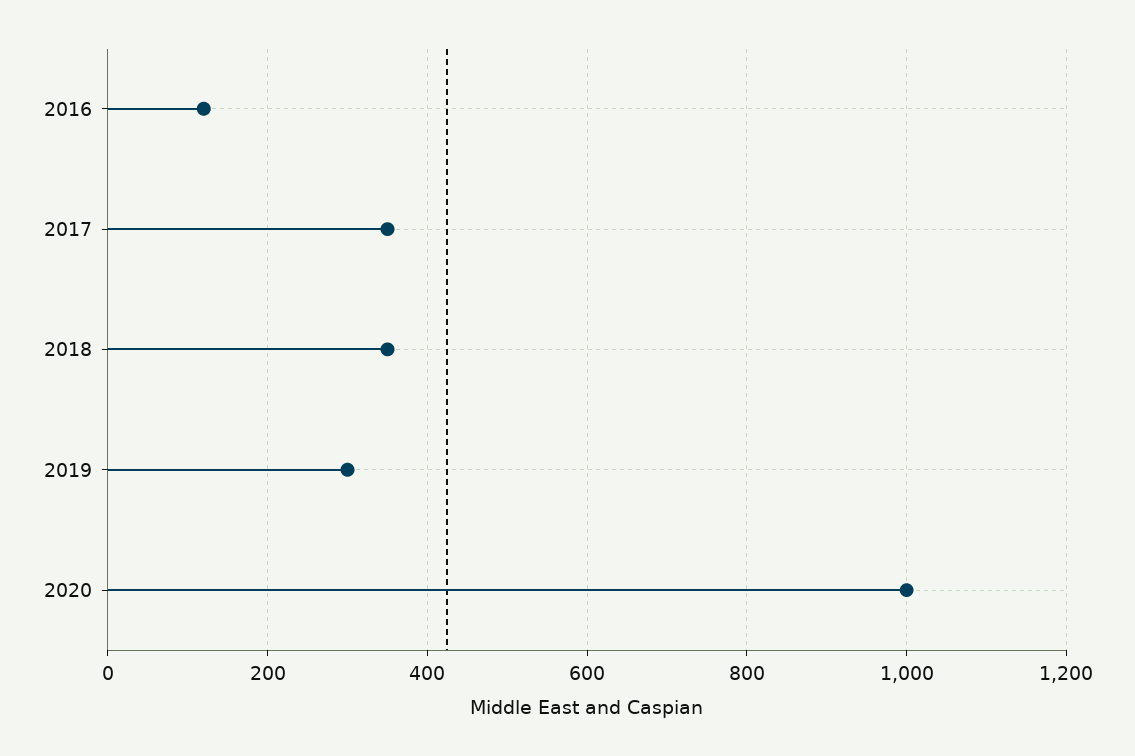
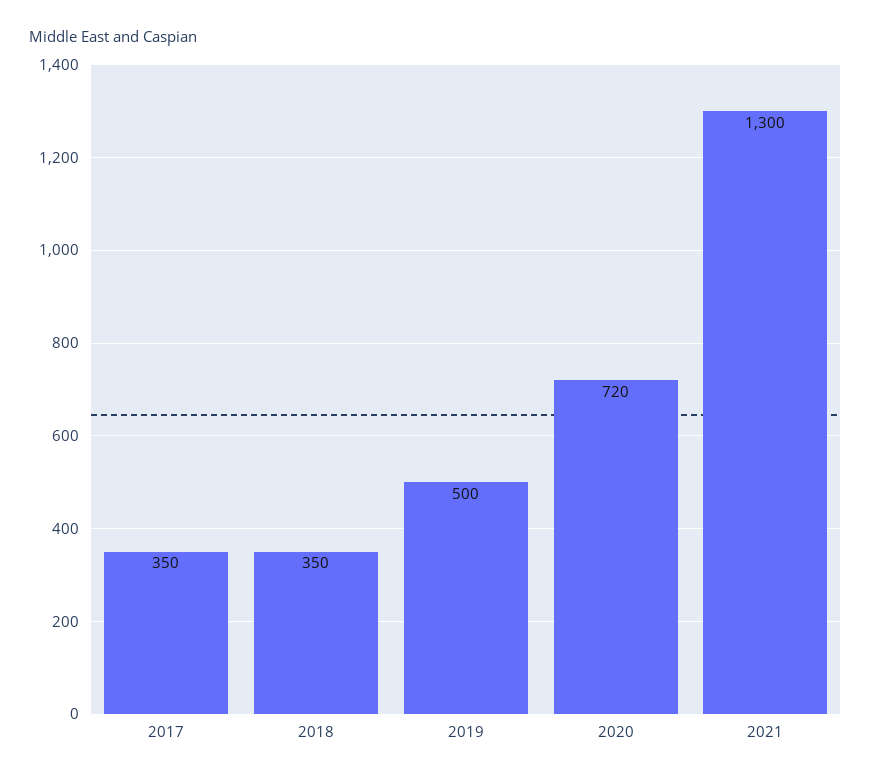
2016: 120 -> none
2019: 300 -> 500
2020: 1000 -> 720
2021: none -> 1300

